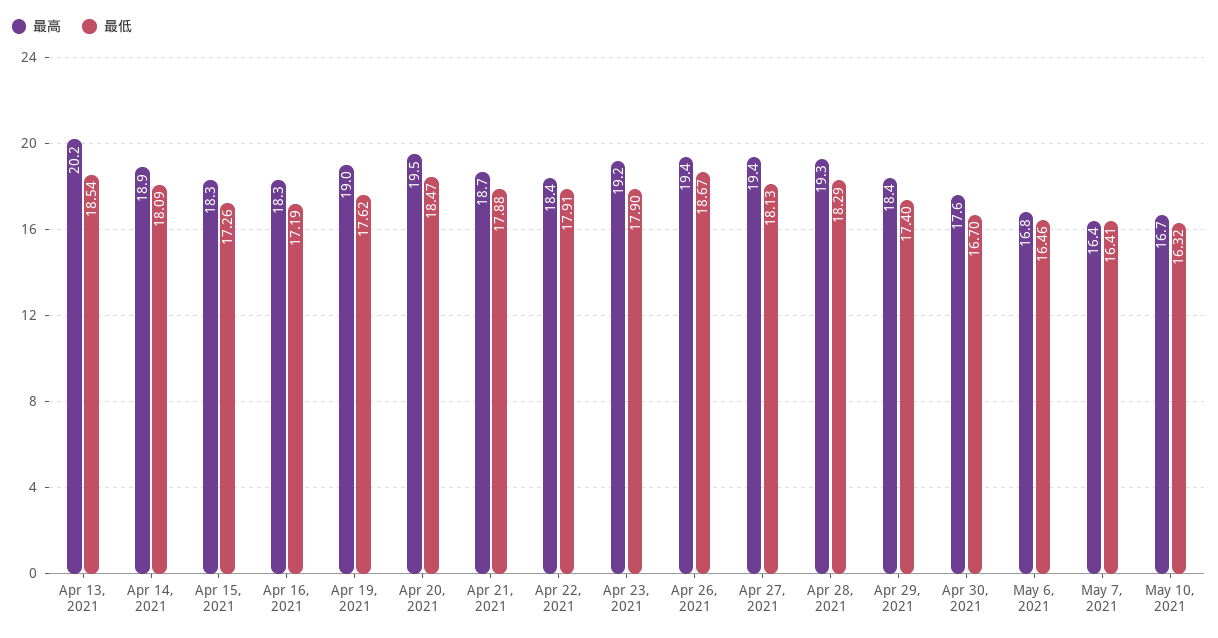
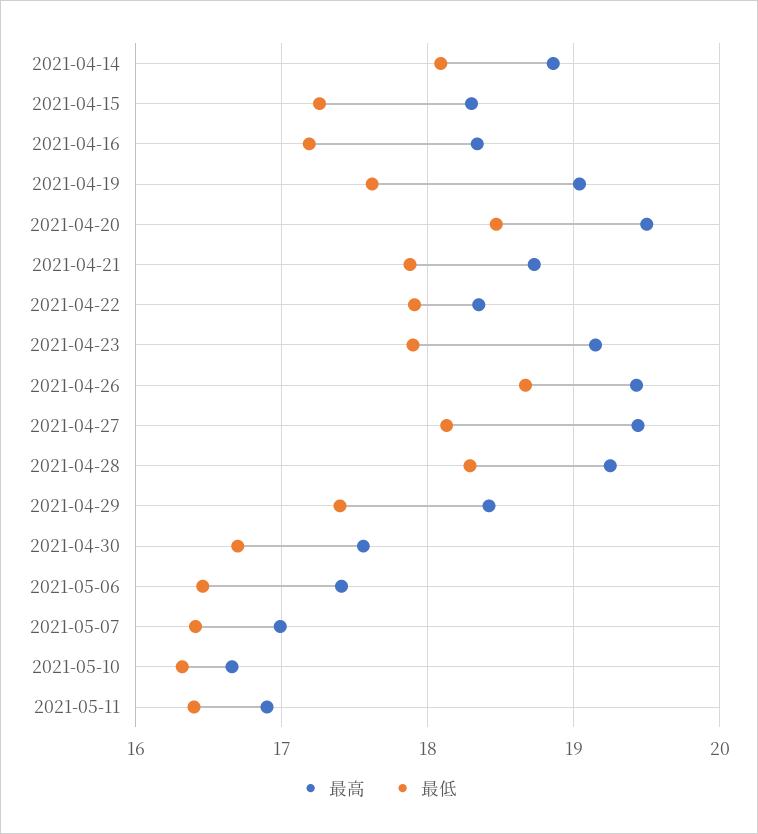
最高, Apr 13, 2021: 20.2 -> none
最低, Apr 13, 2021: 18.54 -> none
最高, May 6, 2021: 16.8 -> 17.4
最高, May 7, 2021: 16.4 -> 17
最高, 2021-05-11: none -> 16.9
最低, 2021-05-11: none -> 16.4

